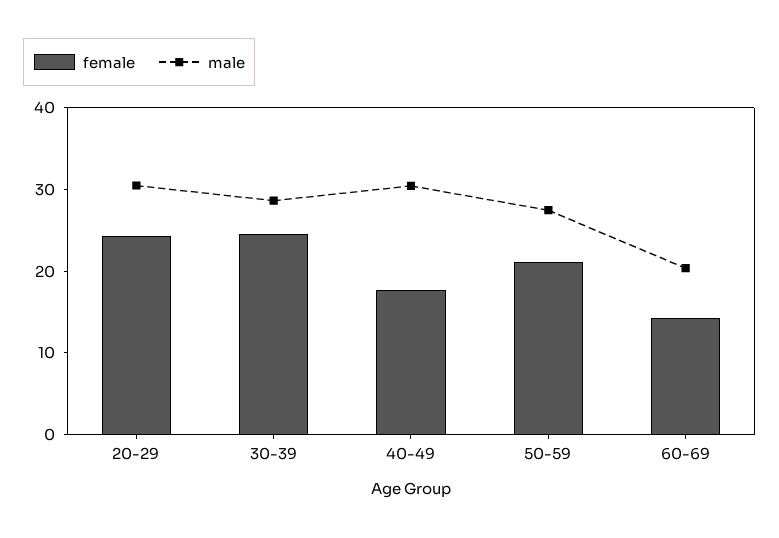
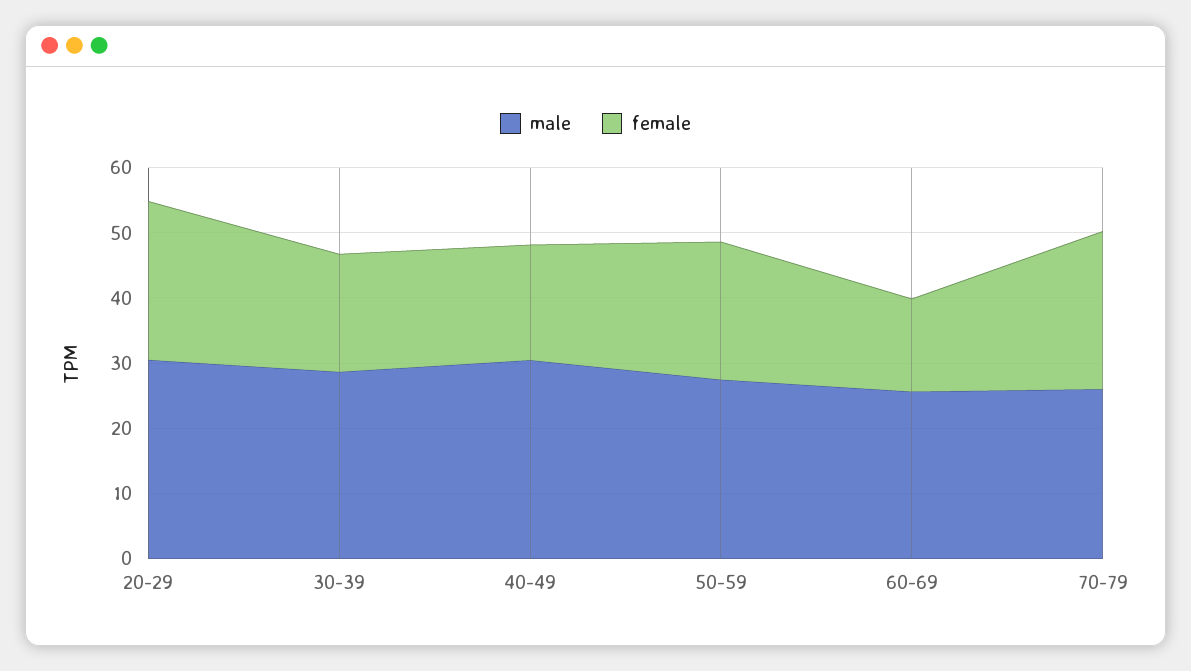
female, 30-39: 24 -> 18
male, 60-69: 20 -> 26
male, 70-79: none -> 26
female, 70-79: none -> 24

